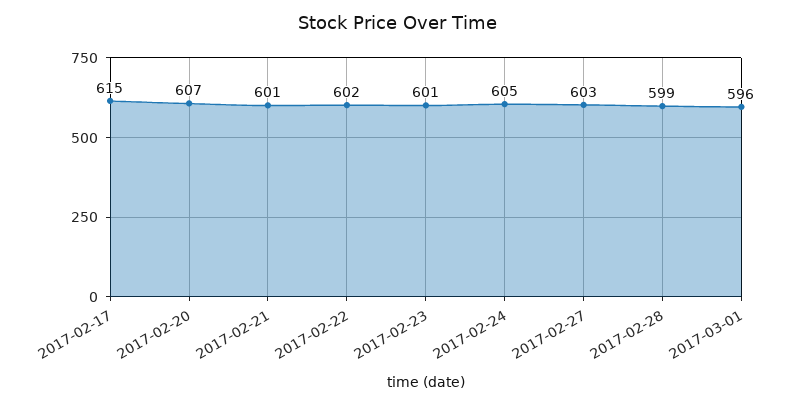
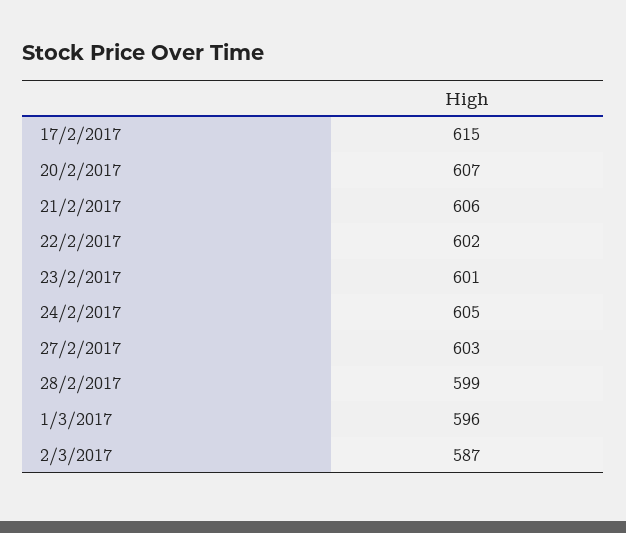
2017-02-21: 601 -> 606
2/3/2017: none -> 587

